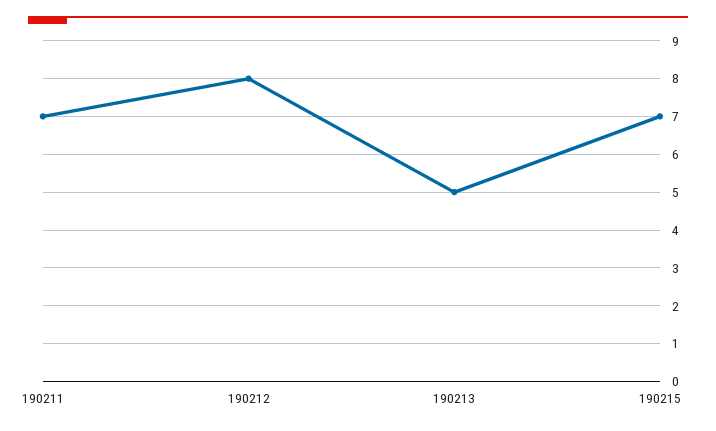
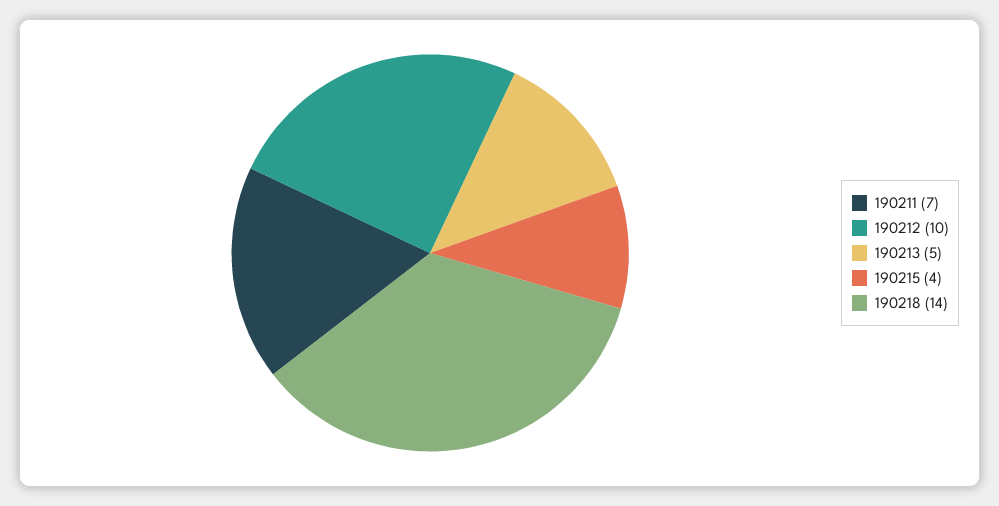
190212: 8 -> 10
190215: 7 -> 4
190218: none -> 14

